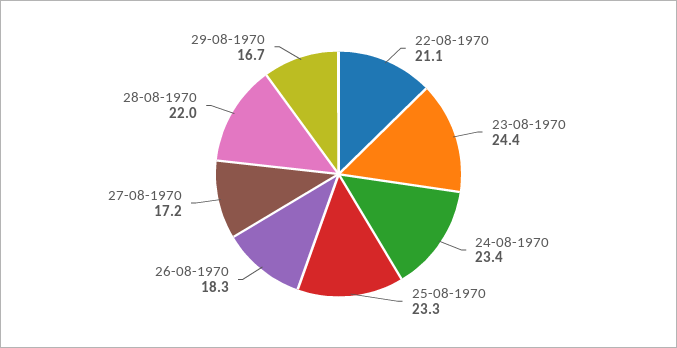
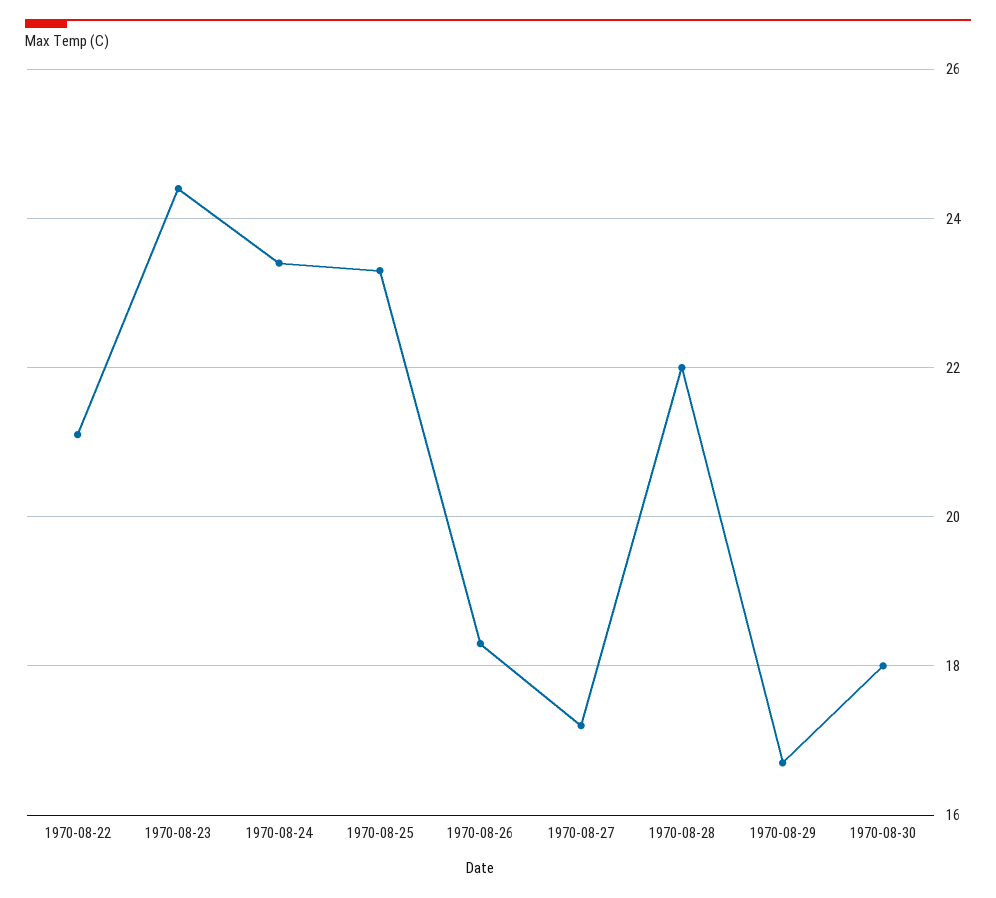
1970-08-30: none -> 18

